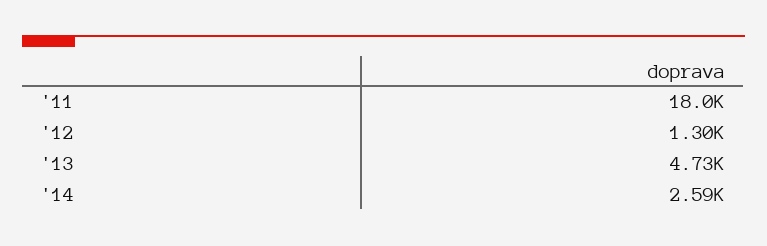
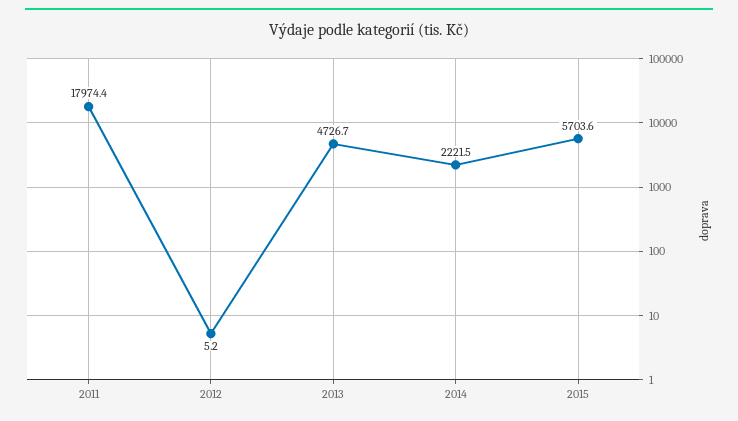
'12: 1300 -> 5.2
'14: 2590 -> 2221.5
2015: none -> 5703.6

